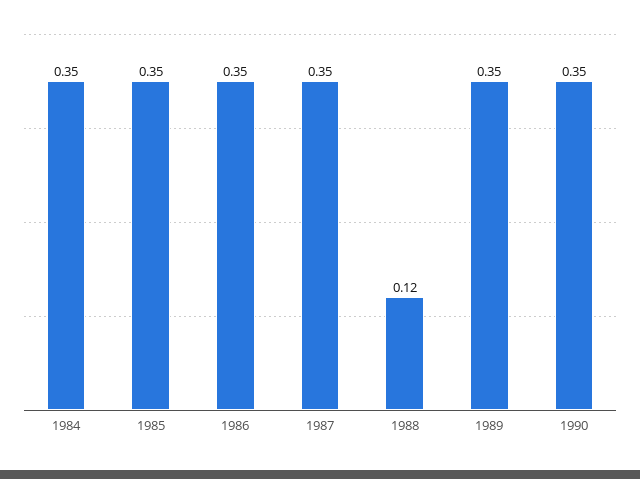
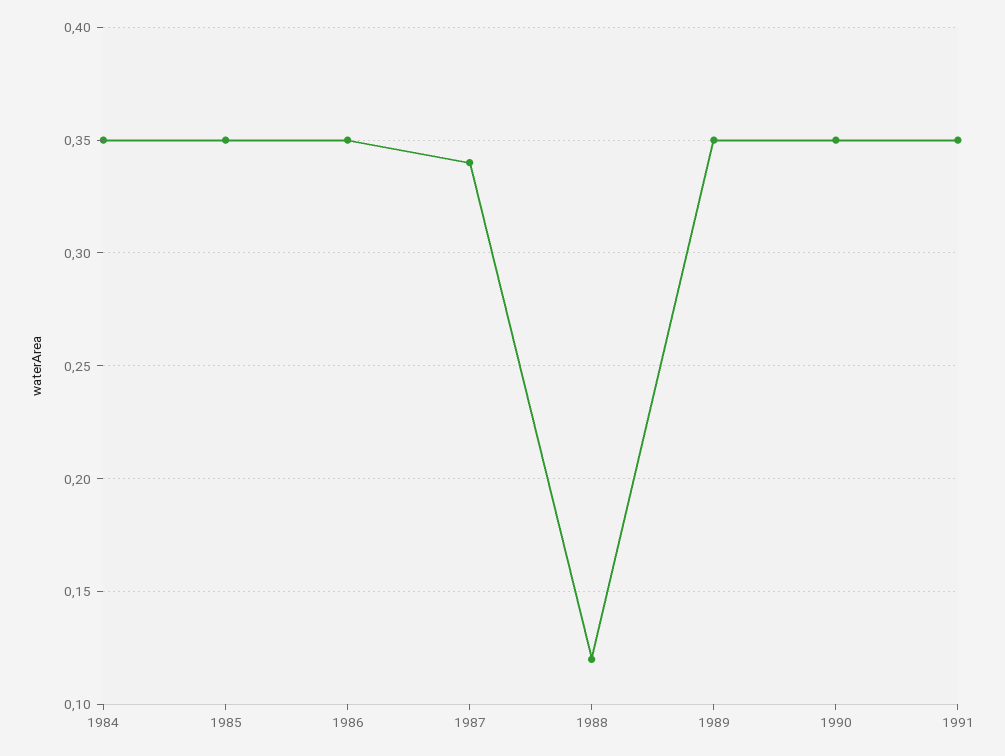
1987: 0.35 -> 0.34
1991: none -> 0.35

